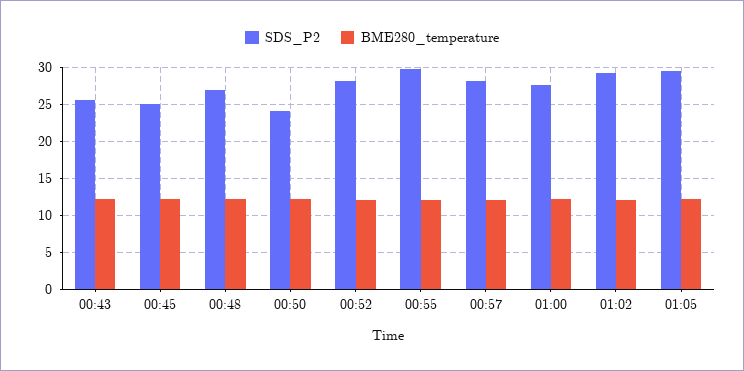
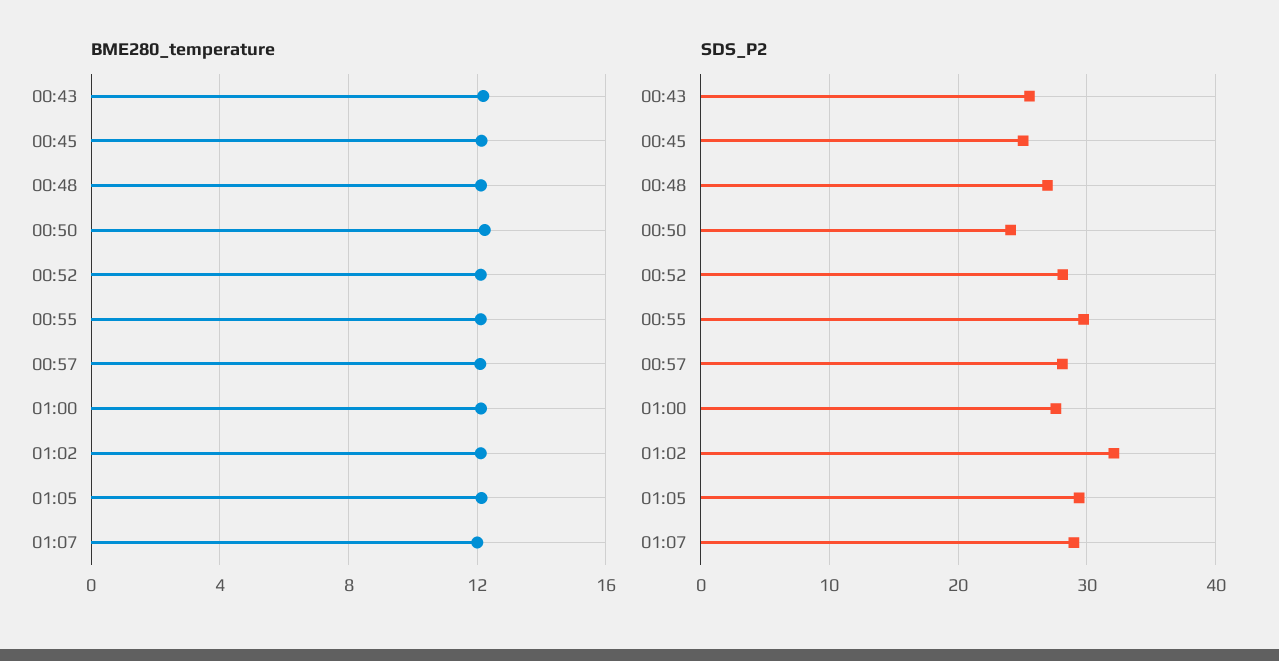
SDS_P2, 01:02: 29 -> 32
BME280_temperature, 01:07: none -> 12
SDS_P2, 01:07: none -> 29

